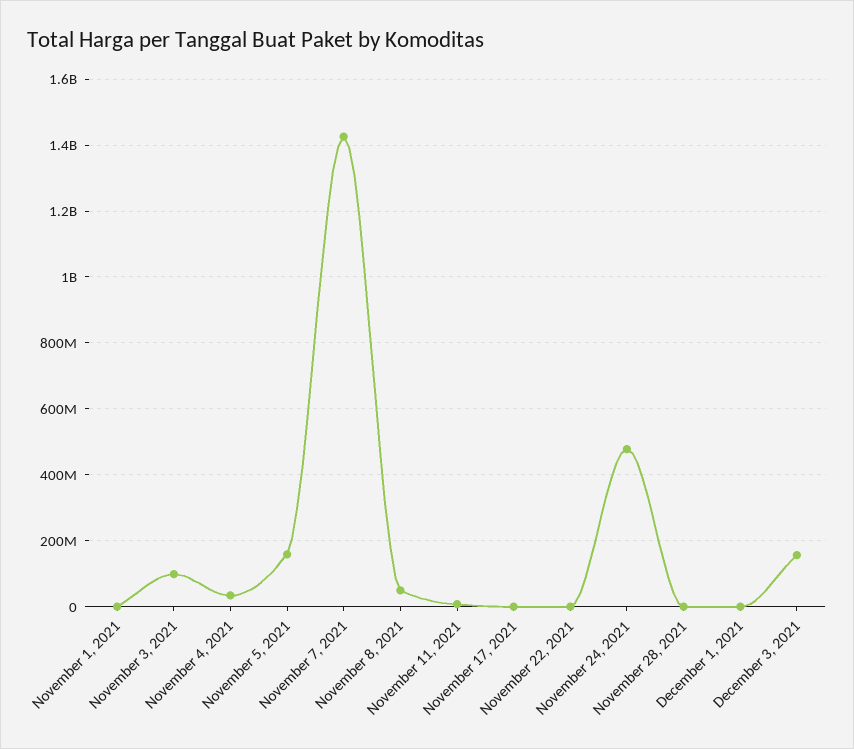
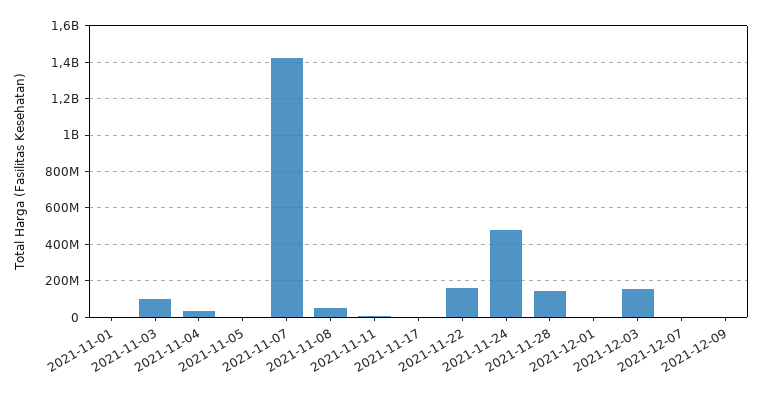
November 5, 2021: 160000000 -> 0
November 22, 2021: 0 -> 150000000
November 28, 2021: 0 -> 150000000
2021-12-07: none -> 0
2021-12-09: none -> 0

